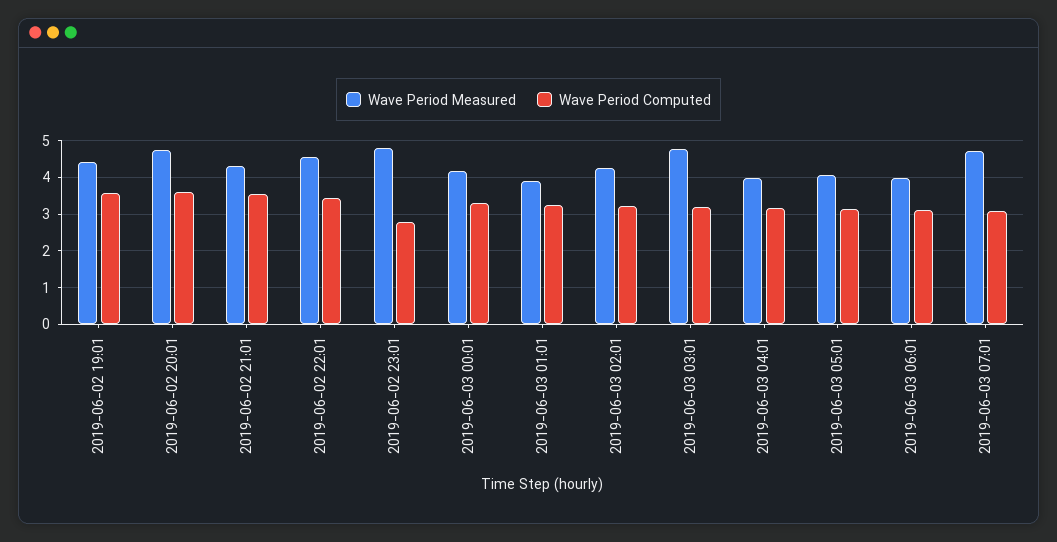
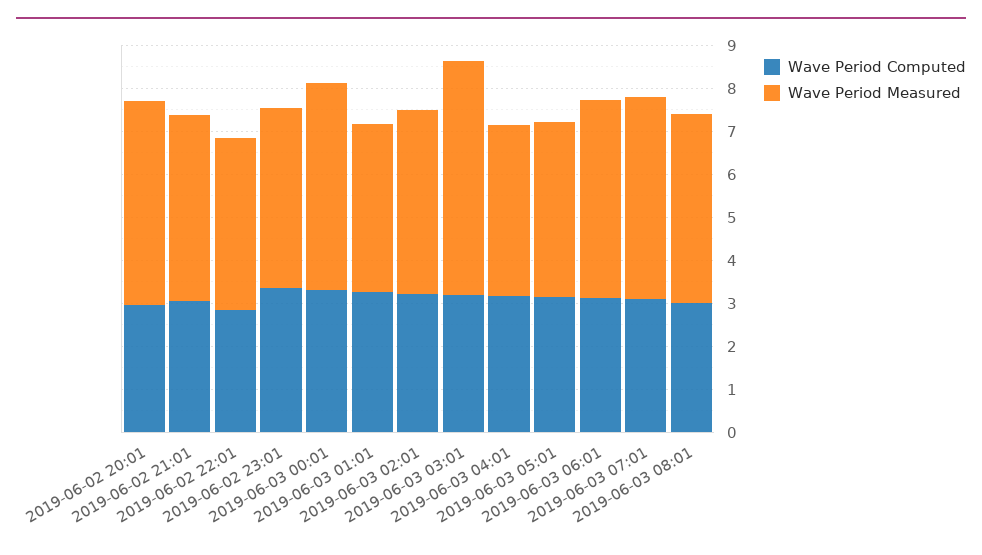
Wave Period Measured, 2019-06-02 19:01: 4.4 -> none
Wave Period Computed, 2019-06-02 19:01: 3.6 -> none
Wave Period Computed, 2019-06-02 20:01: 3.6 -> 3
Wave Period Computed, 2019-06-02 21:01: 3.6 -> 3
Wave Period Measured, 2019-06-02 22:01: 4.6 -> 4
Wave Period Computed, 2019-06-02 22:01: 3.4 -> 2.8
Wave Period Measured, 2019-06-02 23:01: 4.8 -> 4.2
Wave Period Computed, 2019-06-02 23:01: 2.8 -> 3.4
Wave Period Measured, 2019-06-03 00:01: 4.2 -> 4.8
Wave Period Measured, 2019-06-03 03:01: 4.8 -> 5.4
Wave Period Measured, 2019-06-03 06:01: 4 -> 4.6
Wave Period Computed, 2019-06-03 08:01: none -> 3
Wave Period Measured, 2019-06-03 08:01: none -> 4.4

